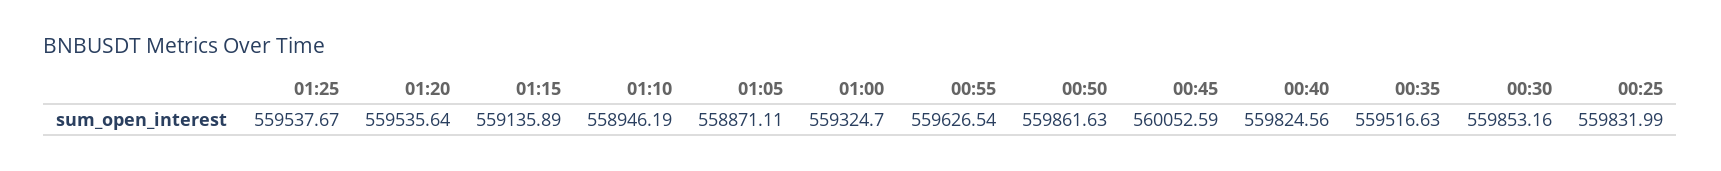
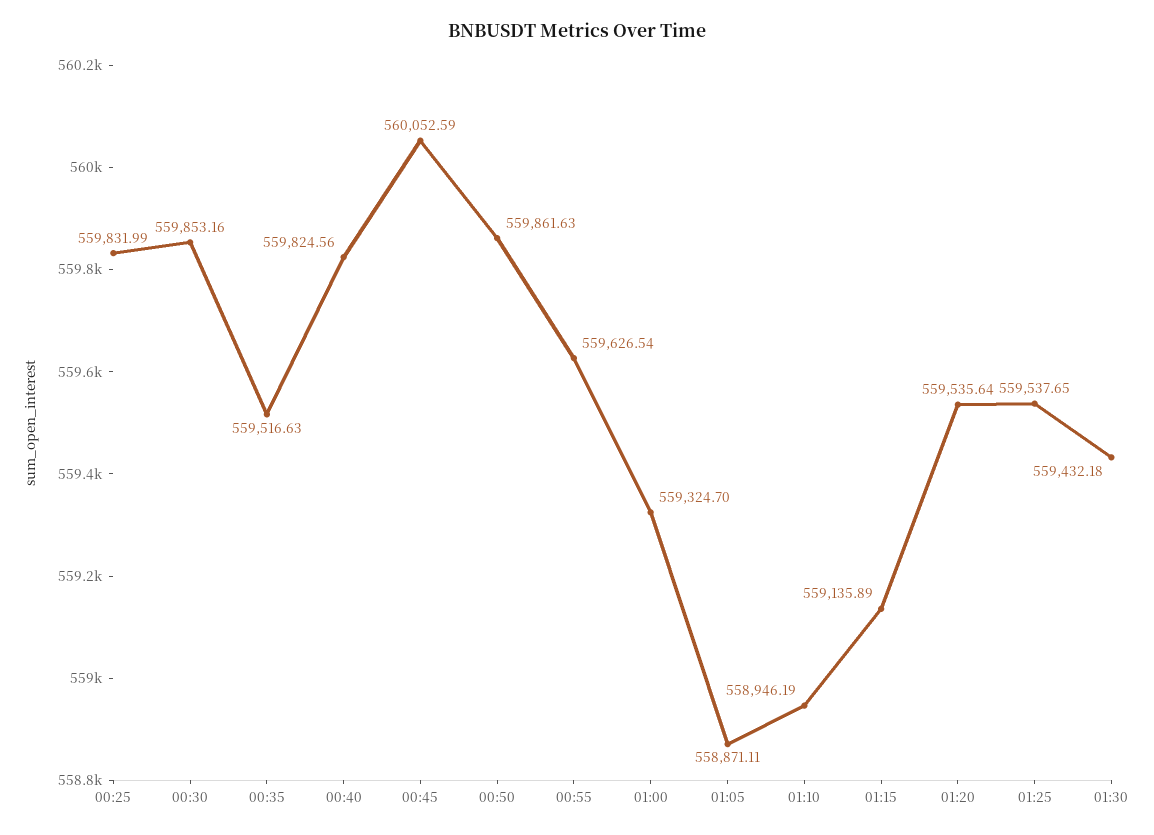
01:25: 559537.67 -> 559537.65
01:30: none -> 559432.18

